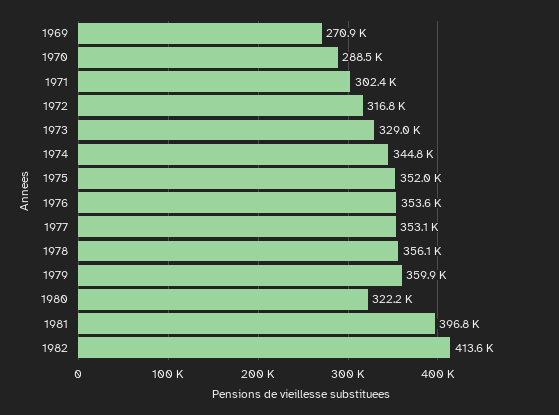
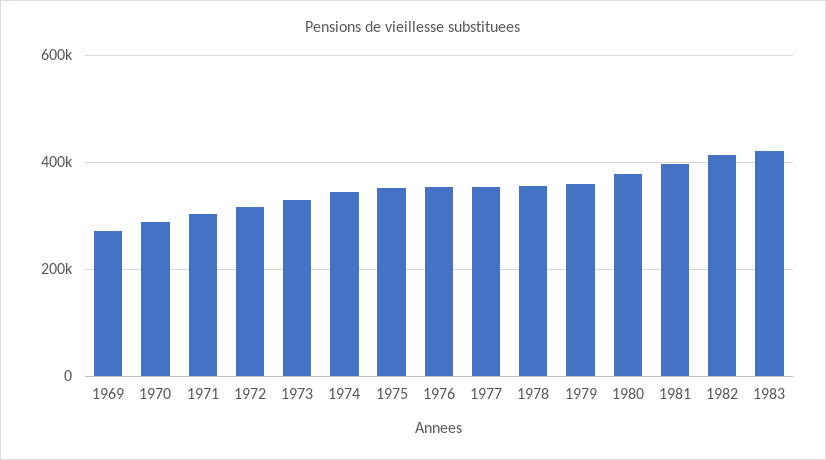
1980: 322200 -> 380000
1983: none -> 420000

